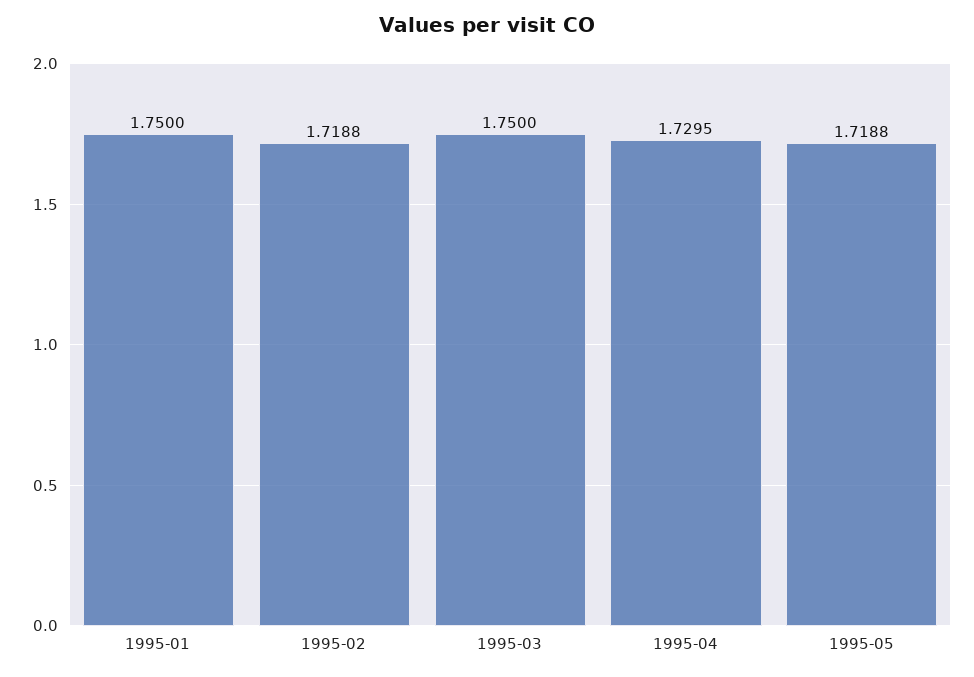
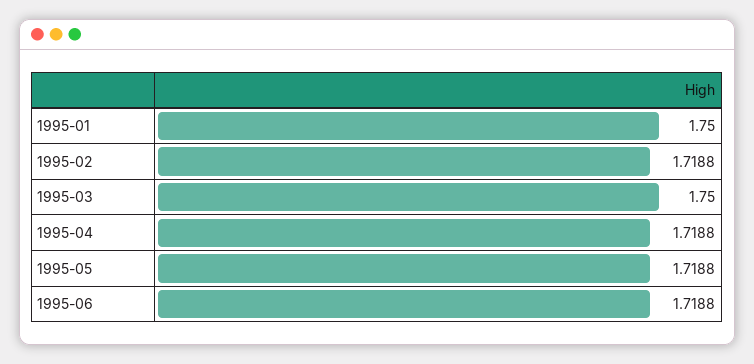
1995-04: 1.7295 -> 1.7188
1995-06: none -> 1.7188

